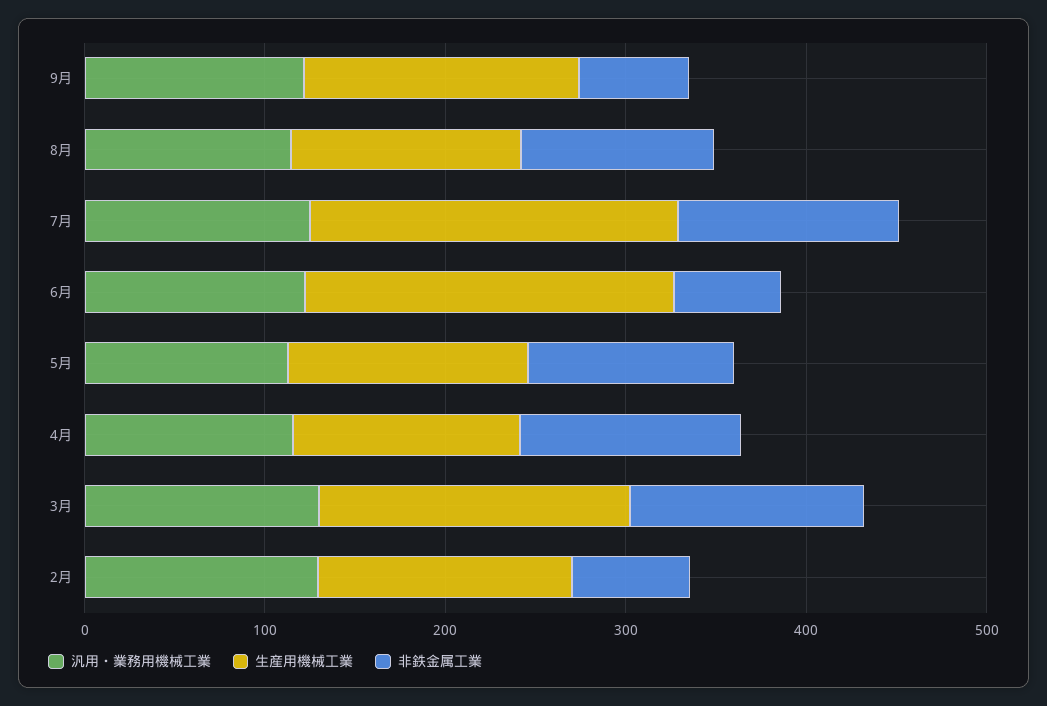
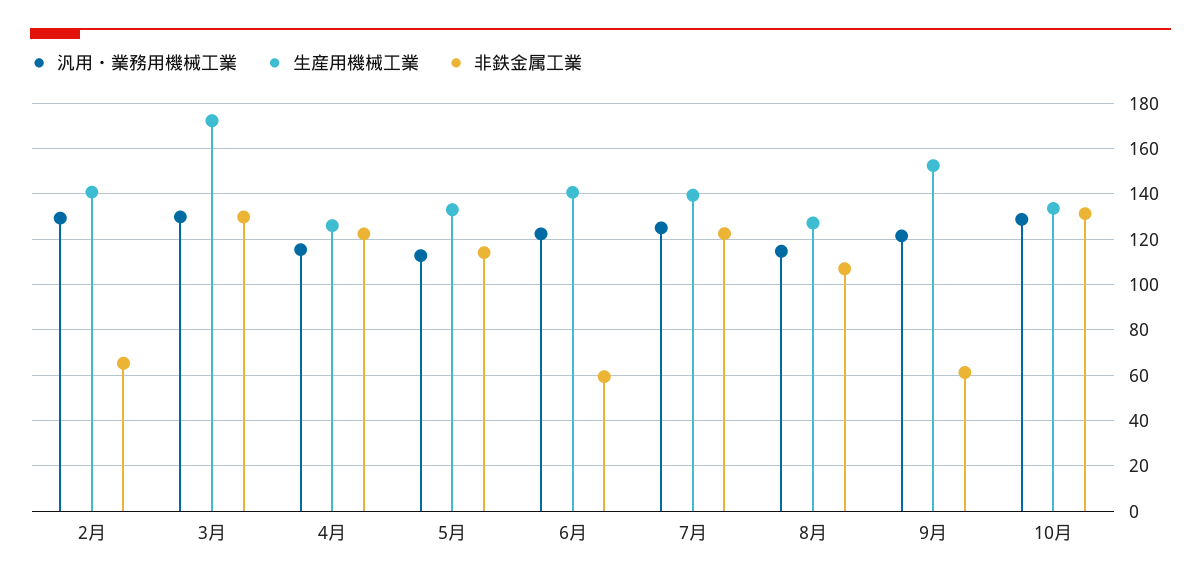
生産用機械工業, 7月: 200 -> 140
生産用機械工業, 6月: 200 -> 140
汎用・業務用機械工業, 10月: none -> 130
生産用機械工業, 10月: none -> 135
非鉄金属工業, 10月: none -> 130

